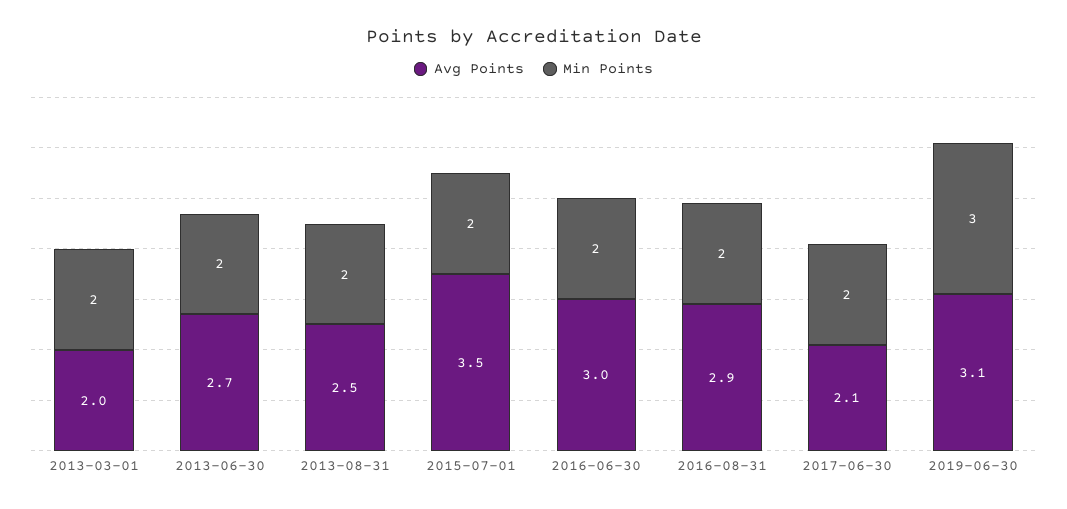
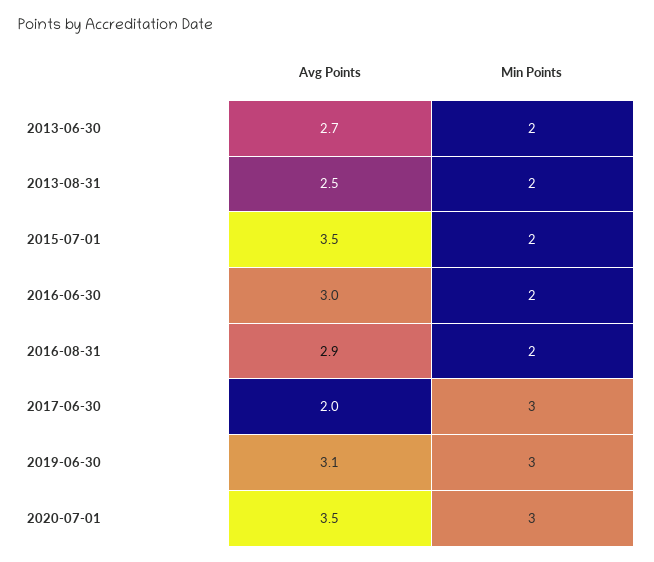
Avg Points, 2013-03-01: 2 -> none
Min Points, 2013-03-01: 2 -> none
Avg Points, 2017-06-30: 2.1 -> 2
Min Points, 2017-06-30: 2 -> 3
Avg Points, 2020-07-01: none -> 3.5
Min Points, 2020-07-01: none -> 3

